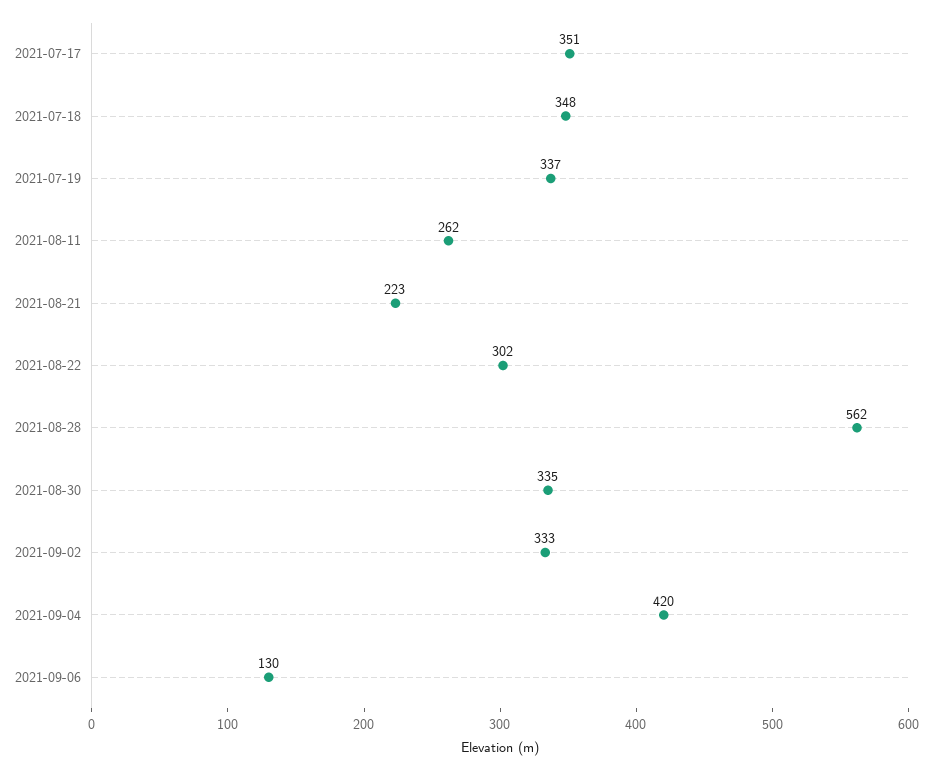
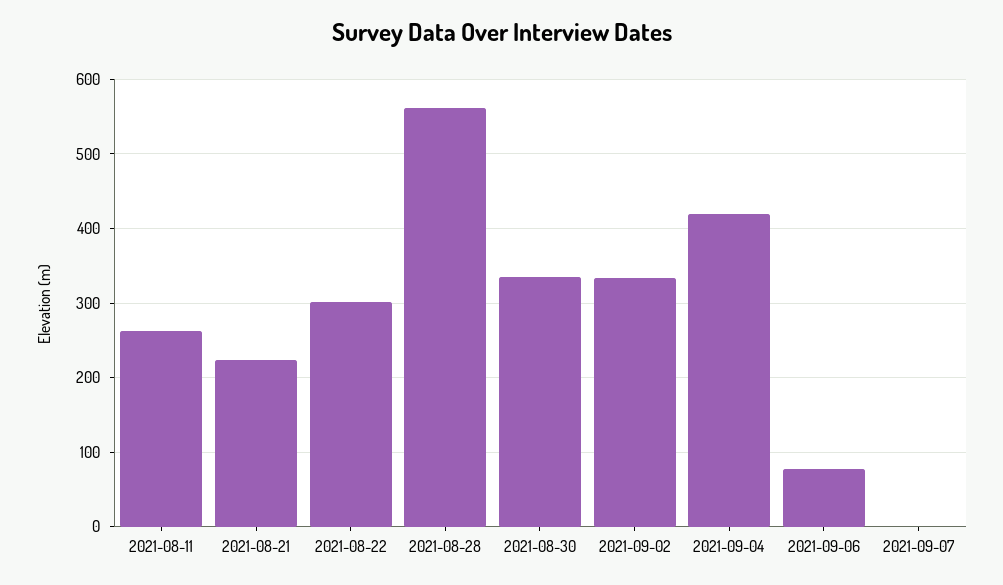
2021-07-17: 351 -> none
2021-07-18: 348 -> none
2021-07-19: 337 -> none
2021-09-06: 130 -> 80
2021-09-07: none -> 0

